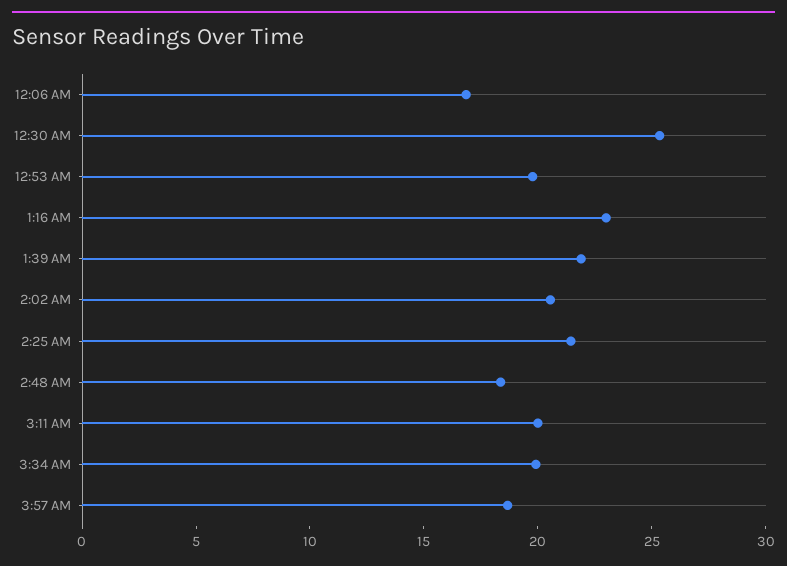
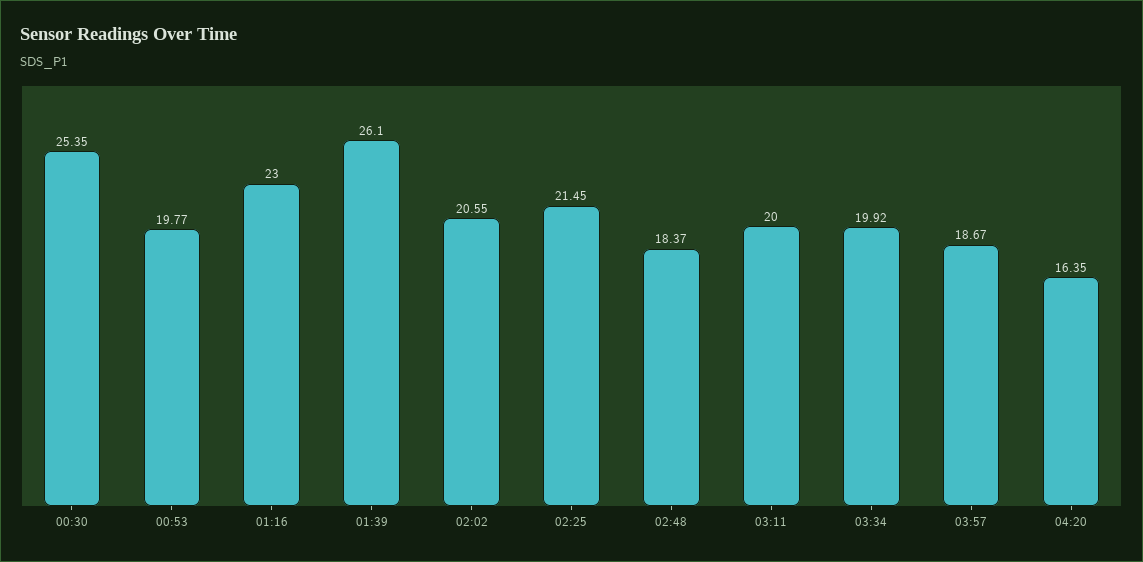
12:06 AM: 17 -> none
1:39 AM: 22 -> 26.1
04:20: none -> 16.35

